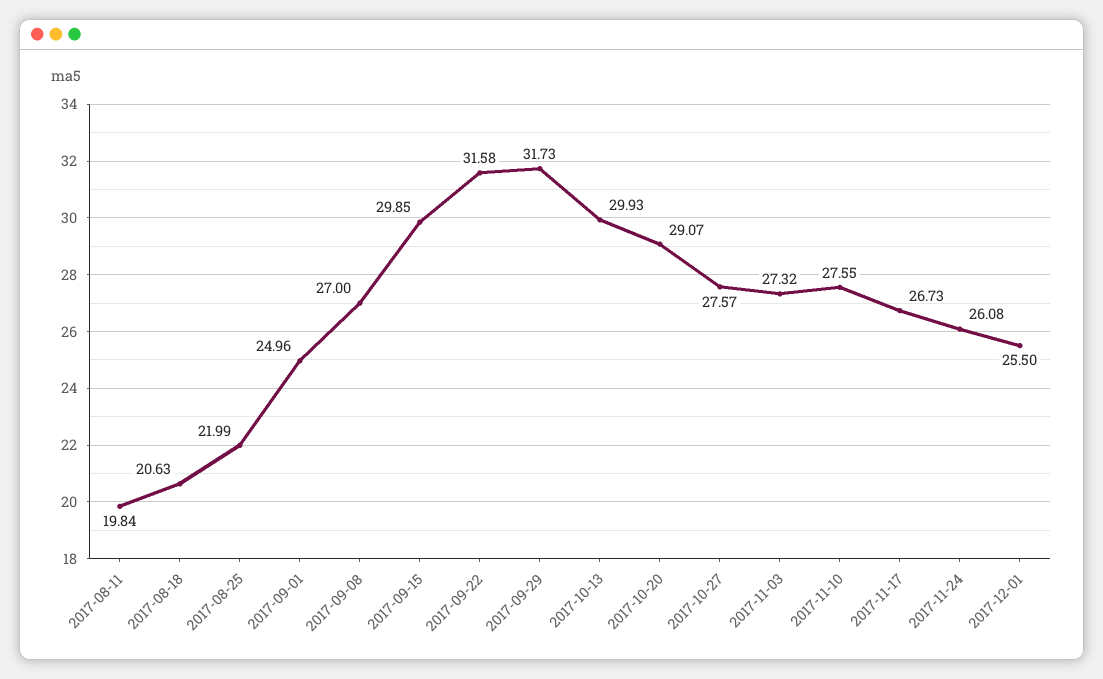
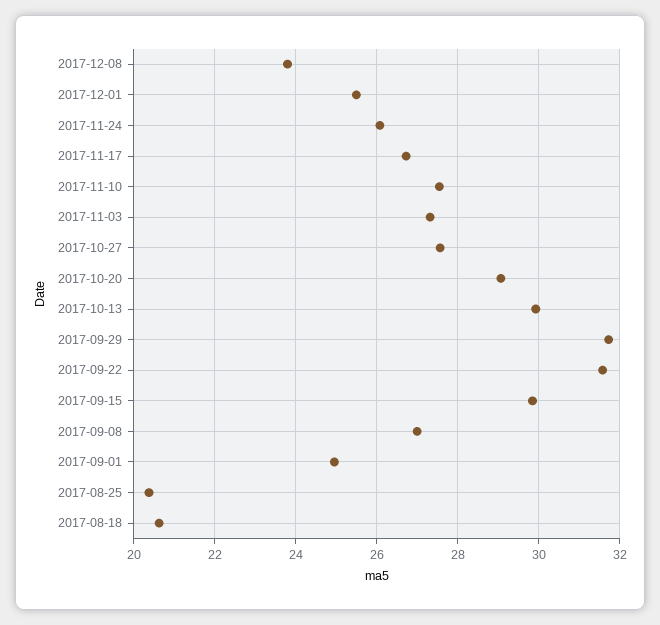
2017-08-11: 19.84 -> none
2017-08-25: 21.99 -> 20.4
2017-12-08: none -> 23.8

